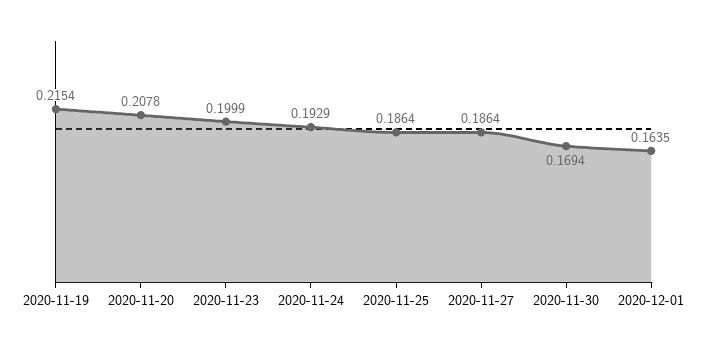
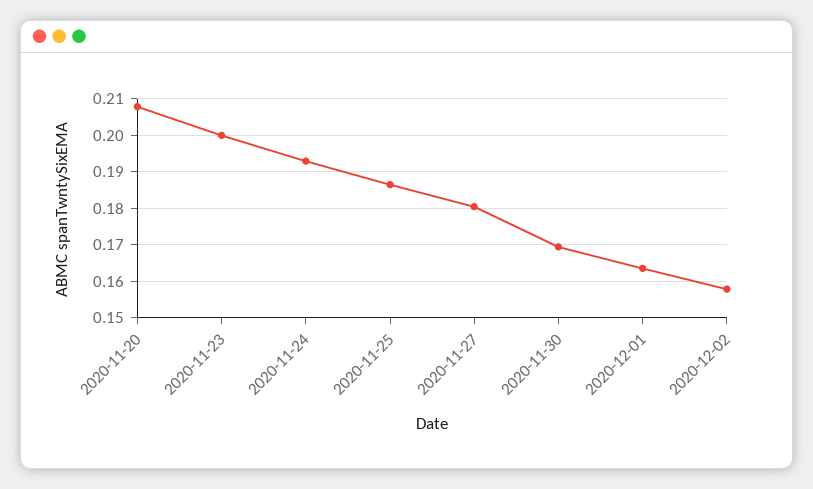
2020-11-19: 0.2154 -> none
2020-11-27: 0.1864 -> 0.18
2020-12-02: none -> 0.158

